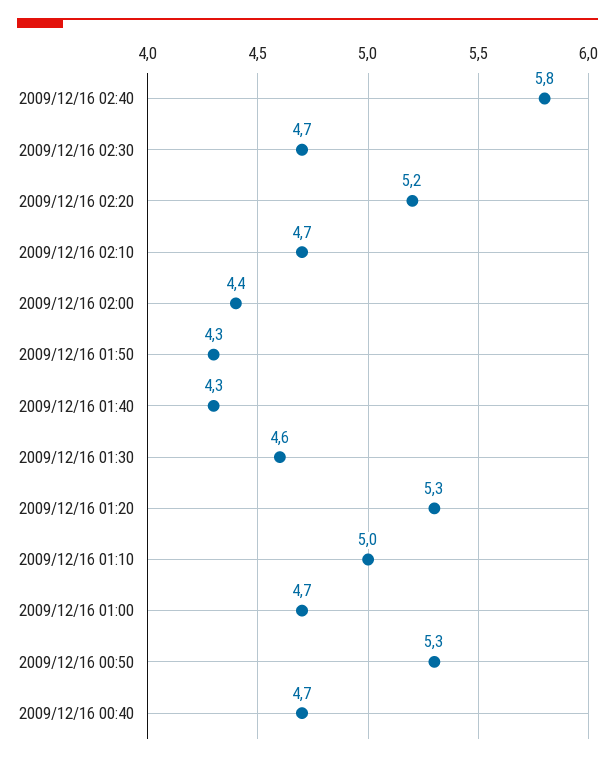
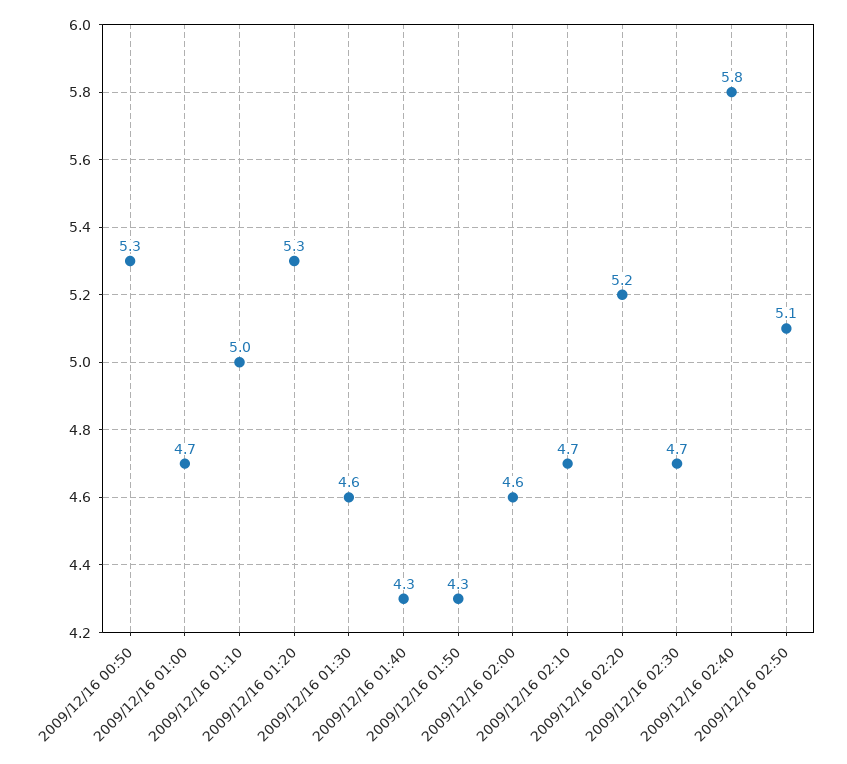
2009/12/16 02:00: 4.4 -> 4.6
2009/12/16 00:40: 4.7 -> none
2009/12/16 02:50: none -> 5.1

